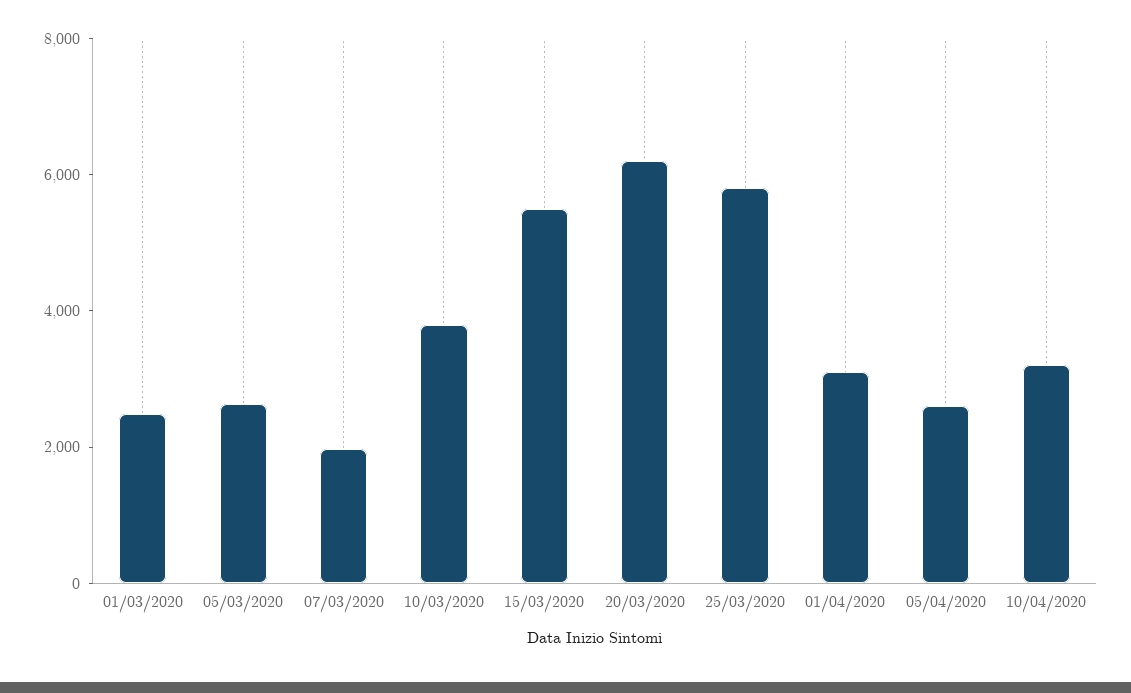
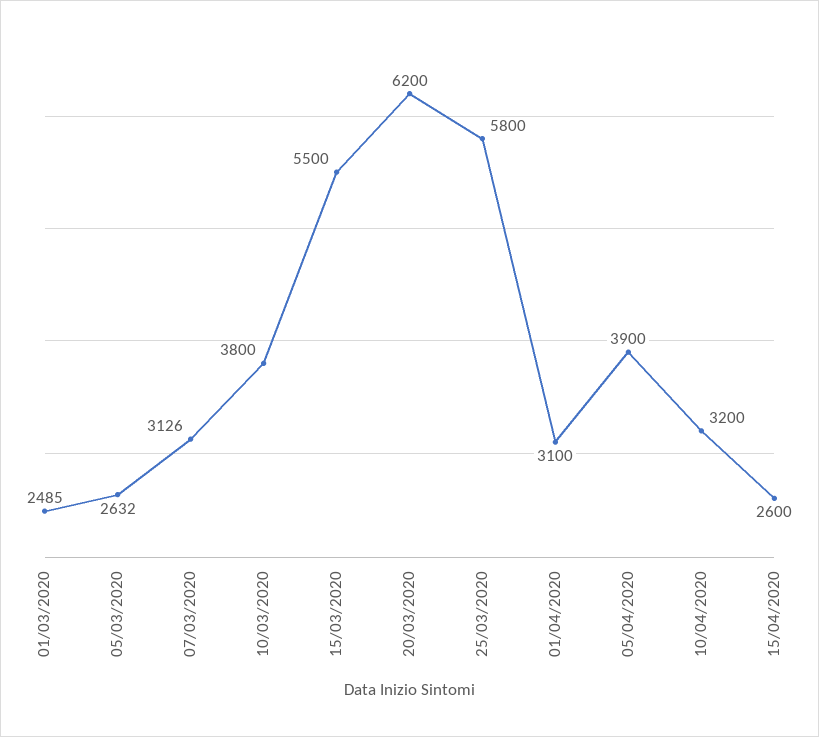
07/03/2020: 2000 -> 3126
05/04/2020: 2500 -> 3900
15/04/2020: none -> 2600

